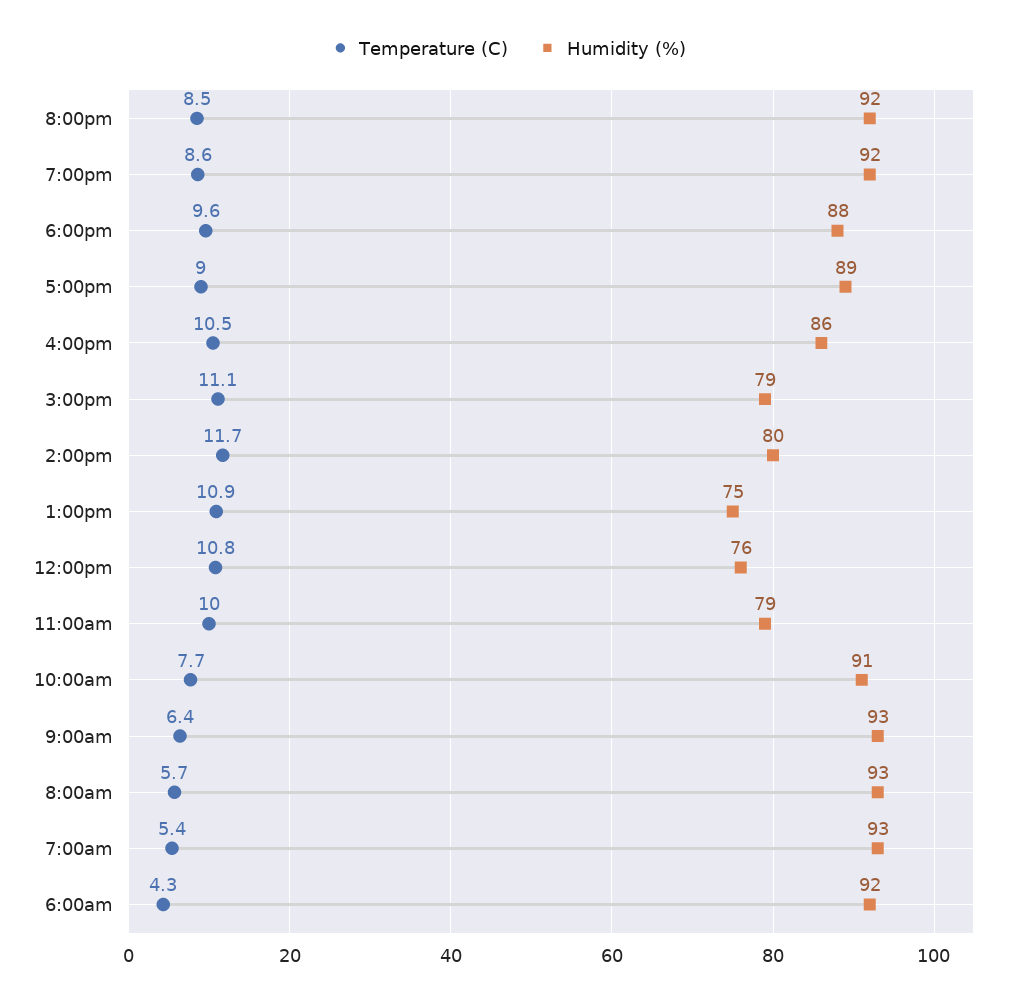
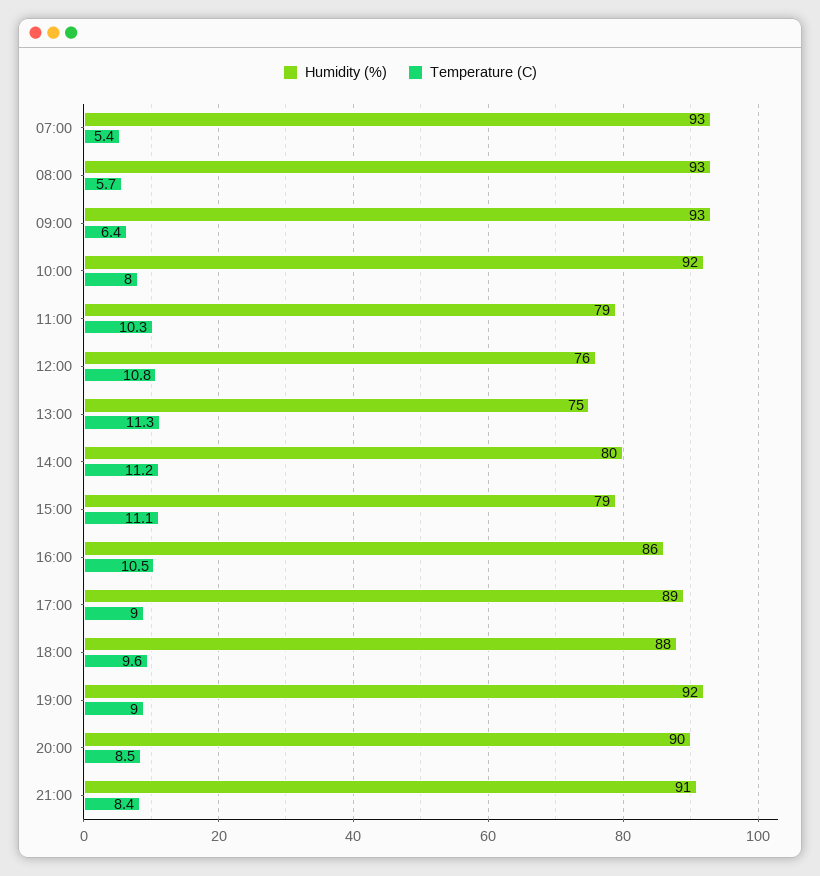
Humidity (%), 8:00pm: 92 -> 90
Temperature (C), 7:00pm: 8.6 -> 9
Temperature (C), 2:00pm: 11.7 -> 11.2
Temperature (C), 1:00pm: 10.9 -> 11.3
Temperature (C), 11:00am: 10 -> 10.3
Temperature (C), 10:00am: 7.7 -> 8
Humidity (%), 10:00am: 91 -> 92
Temperature (C), 6:00am: 4.3 -> none
Humidity (%), 6:00am: 92 -> none
Humidity (%), 21:00: none -> 91
Temperature (C), 21:00: none -> 8.4

